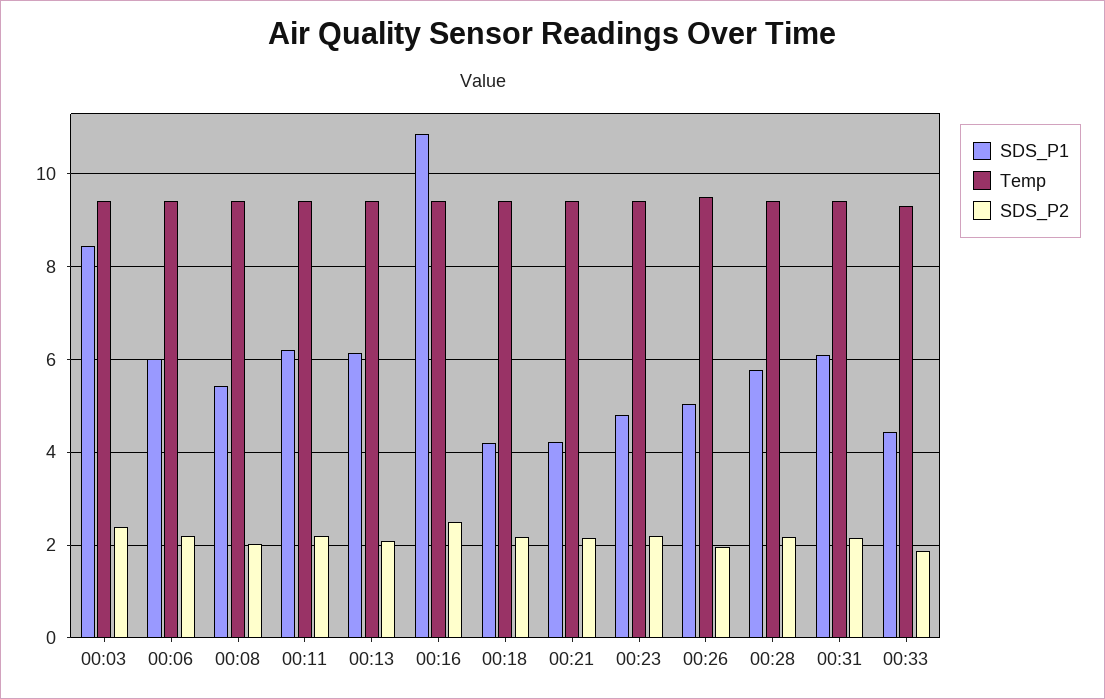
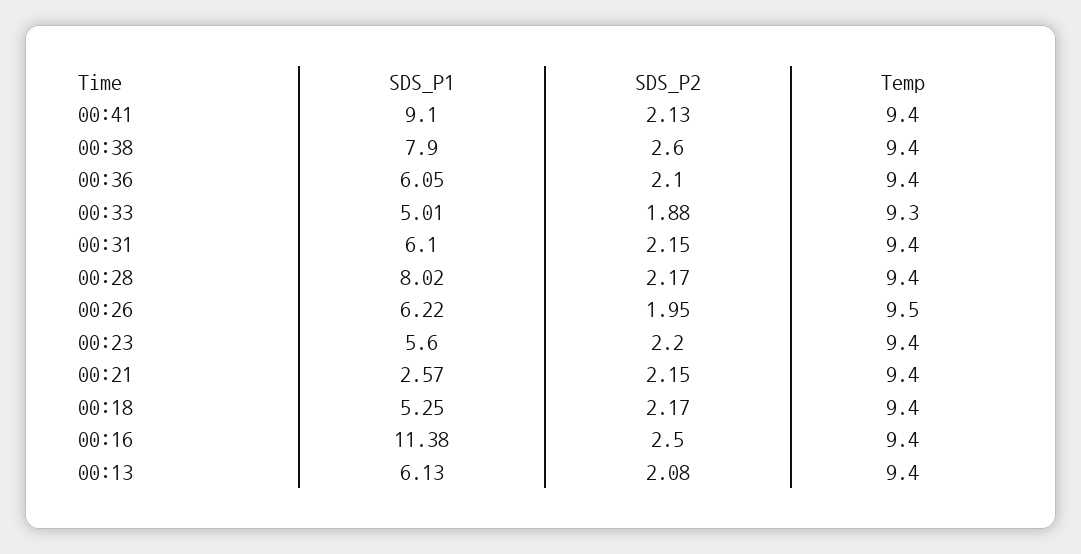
SDS_P1, 00:03: 8.4 -> none
Temp, 00:03: 9.4 -> none
SDS_P2, 00:03: 2.4 -> none
SDS_P1, 00:06: 6 -> none
Temp, 00:06: 9.4 -> none
SDS_P2, 00:06: 2.2 -> none
SDS_P1, 00:08: 5.4 -> none
Temp, 00:08: 9.4 -> none
SDS_P2, 00:08: 2 -> none
SDS_P1, 00:11: 6.2 -> none
Temp, 00:11: 9.4 -> none
SDS_P2, 00:11: 2.2 -> none
SDS_P1, 00:16: 10.8 -> 11.38
SDS_P1, 00:18: 4.2 -> 5.25
SDS_P1, 00:21: 4.2 -> 2.57
SDS_P1, 00:23: 4.8 -> 5.6
SDS_P1, 00:26: 5 -> 6.22
SDS_P1, 00:28: 5.8 -> 8.02
SDS_P1, 00:33: 4.4 -> 5.01
SDS_P1, 00:41: none -> 9.1
SDS_P2, 00:41: none -> 2.13
Temp, 00:41: none -> 9.4
SDS_P1, 00:38: none -> 7.9
SDS_P2, 00:38: none -> 2.6
Temp, 00:38: none -> 9.4
SDS_P1, 00:36: none -> 6.05
SDS_P2, 00:36: none -> 2.1
Temp, 00:36: none -> 9.4

